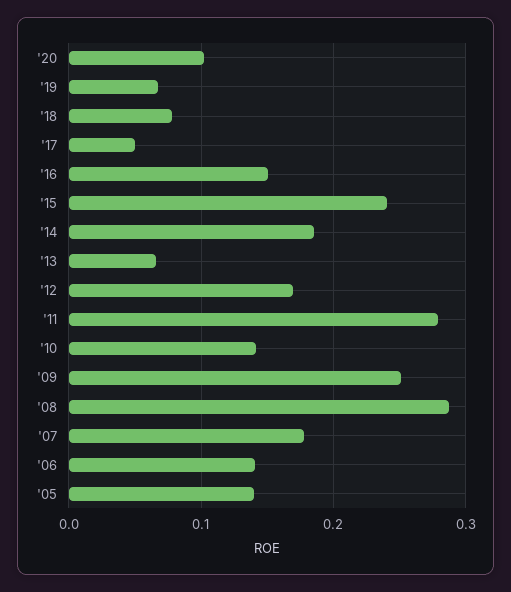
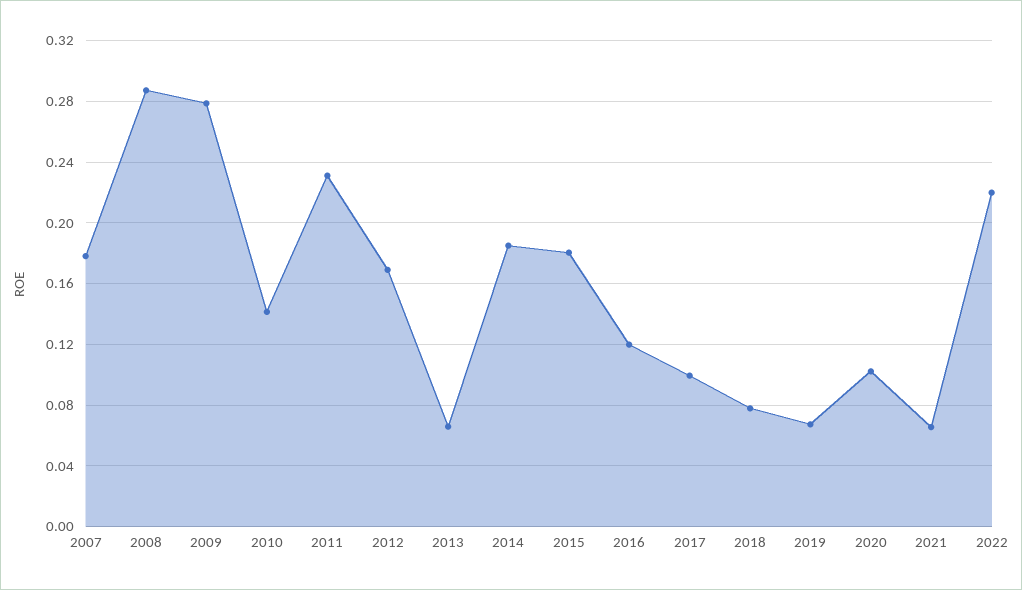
'17: 0.05 -> 0.1
'16: 0.15 -> 0.12
'15: 0.24 -> 0.18
'11: 0.28 -> 0.23
'09: 0.25 -> 0.28
'06: 0.14 -> none
'05: 0.14 -> none
2021: none -> 0.065
2022: none -> 0.22

